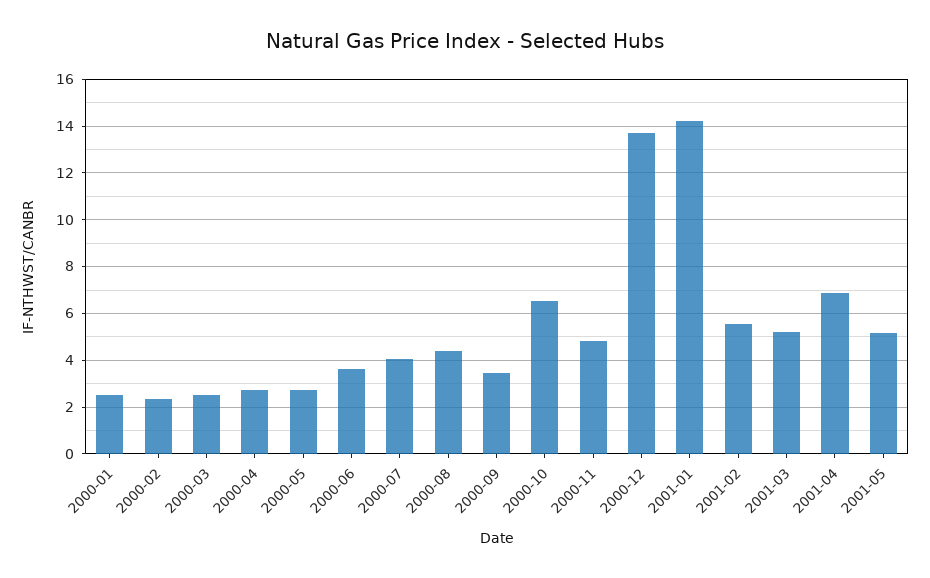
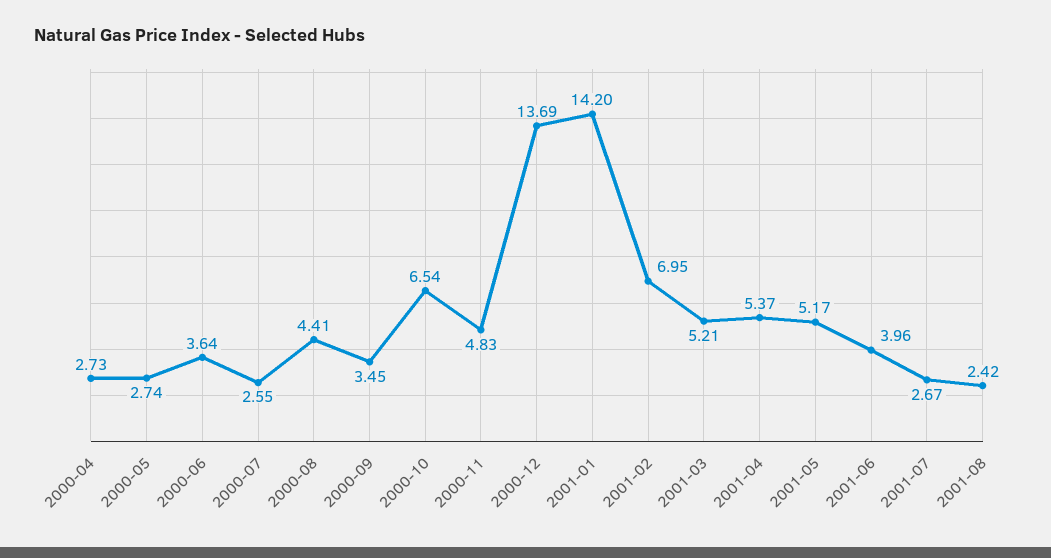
2000-01: 2.5 -> none
2000-02: 2.5 -> none
2000-03: 2.5 -> none
2000-07: 4 -> 2.55
2001-02: 5.5 -> 6.95
2001-04: 7 -> 5.37
2001-06: none -> 3.96
2001-07: none -> 2.67
2001-08: none -> 2.42

